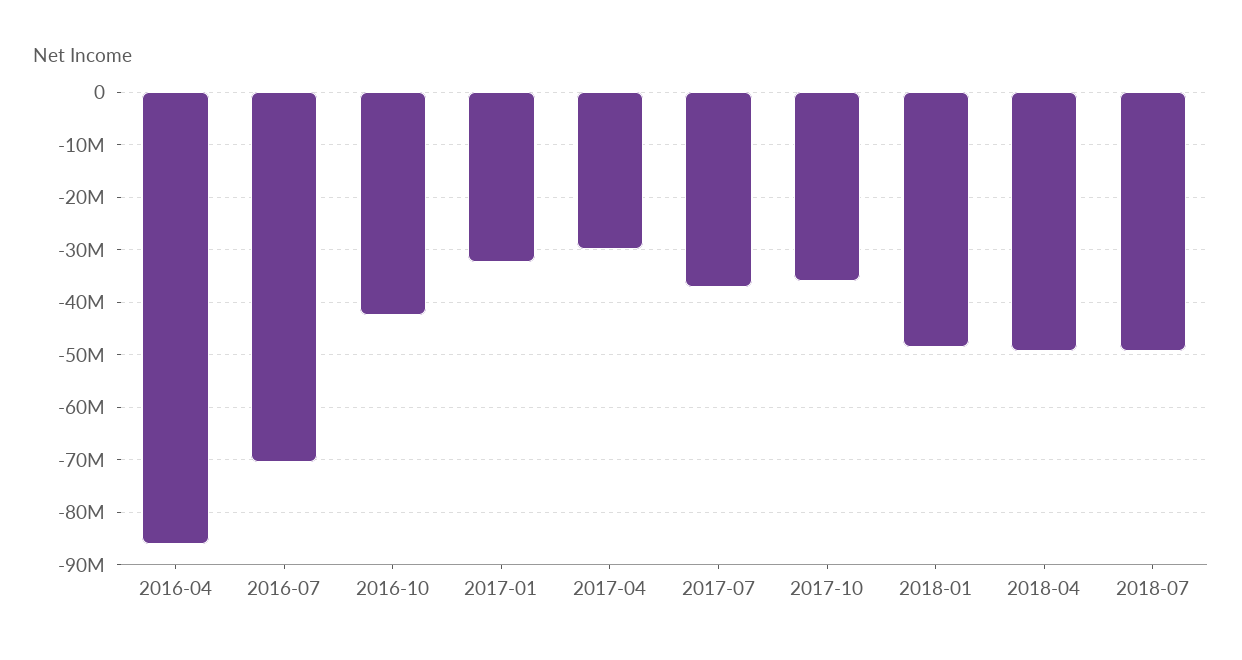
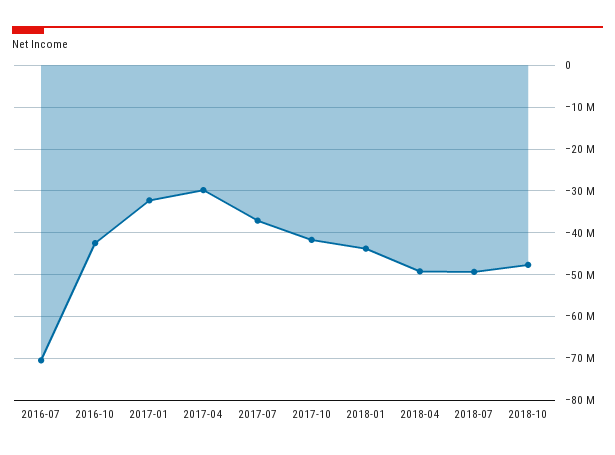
2016-04: -86000000 -> none
2017-10: -36000000 -> -42000000
2018-01: -48000000 -> -44000000
2018-10: none -> -48000000

